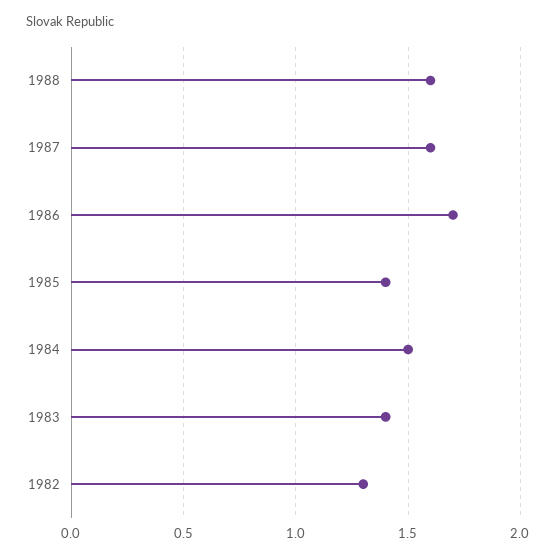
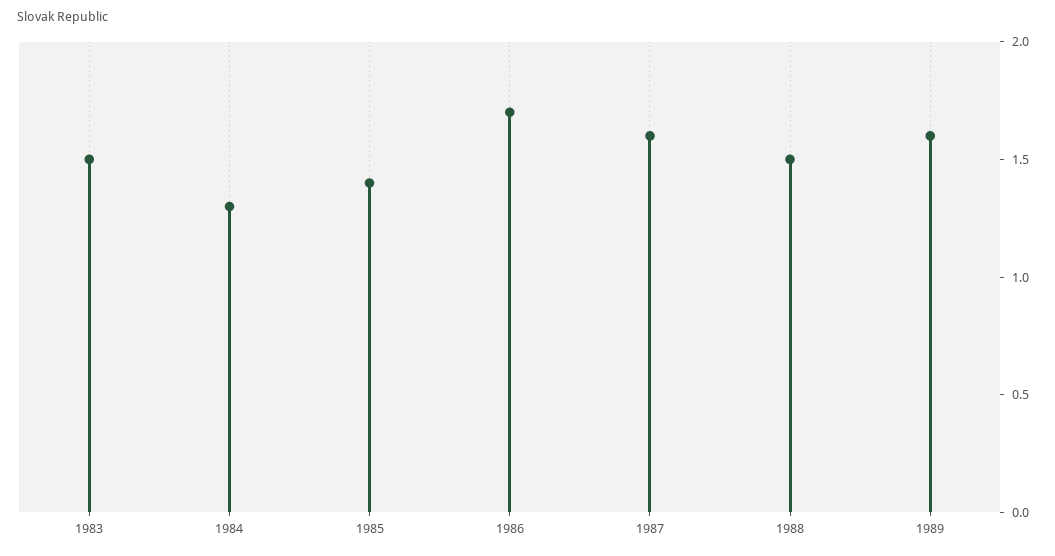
1988: 1.6 -> 1.5
1984: 1.5 -> 1.3
1983: 1.4 -> 1.5
1982: 1.3 -> none
1989: none -> 1.6

